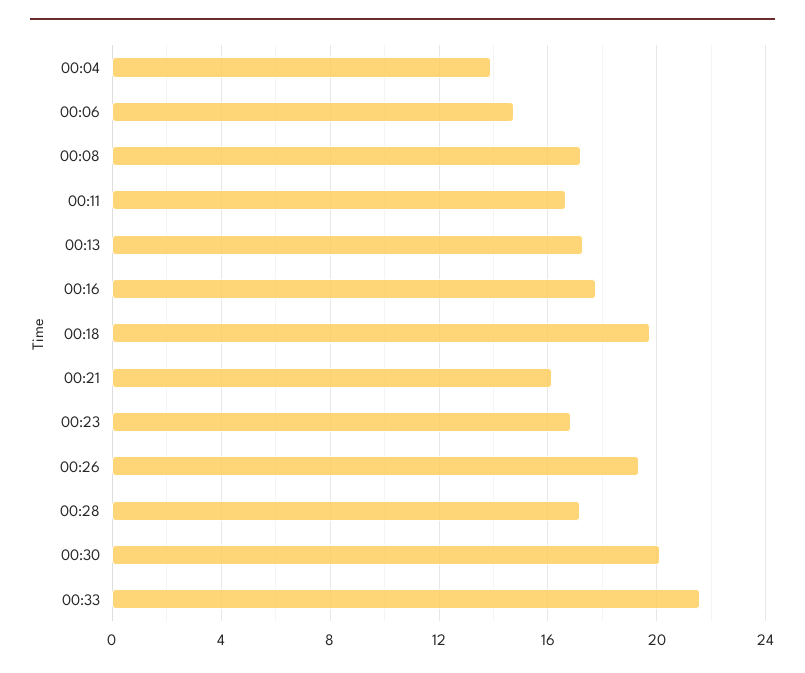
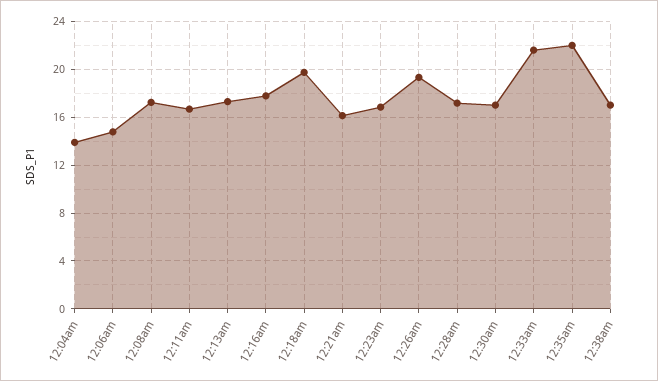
00:30: 20 -> 17
12:35am: none -> 22
12:38am: none -> 17

